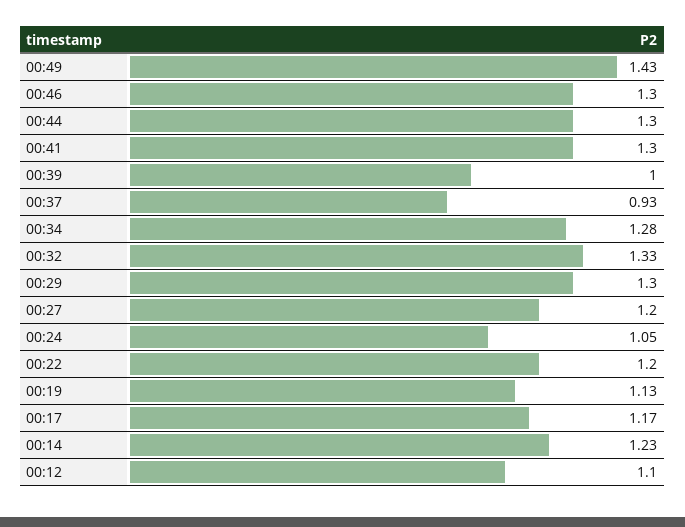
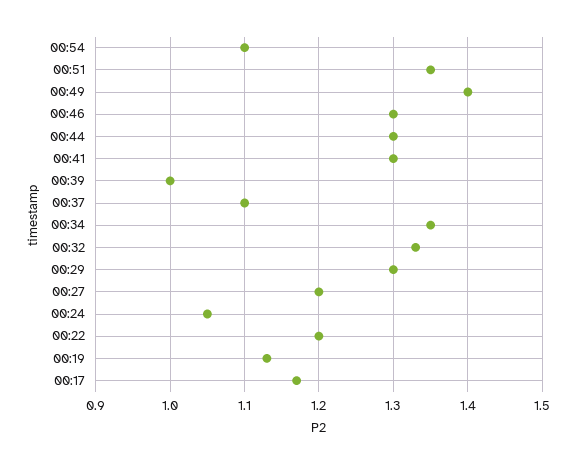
00:49: 1.43 -> 1.4
00:37: 0.93 -> 1.1
00:34: 1.28 -> 1.35
00:14: 1.23 -> none
00:12: 1.1 -> none
00:54: none -> 1.1
00:51: none -> 1.35

